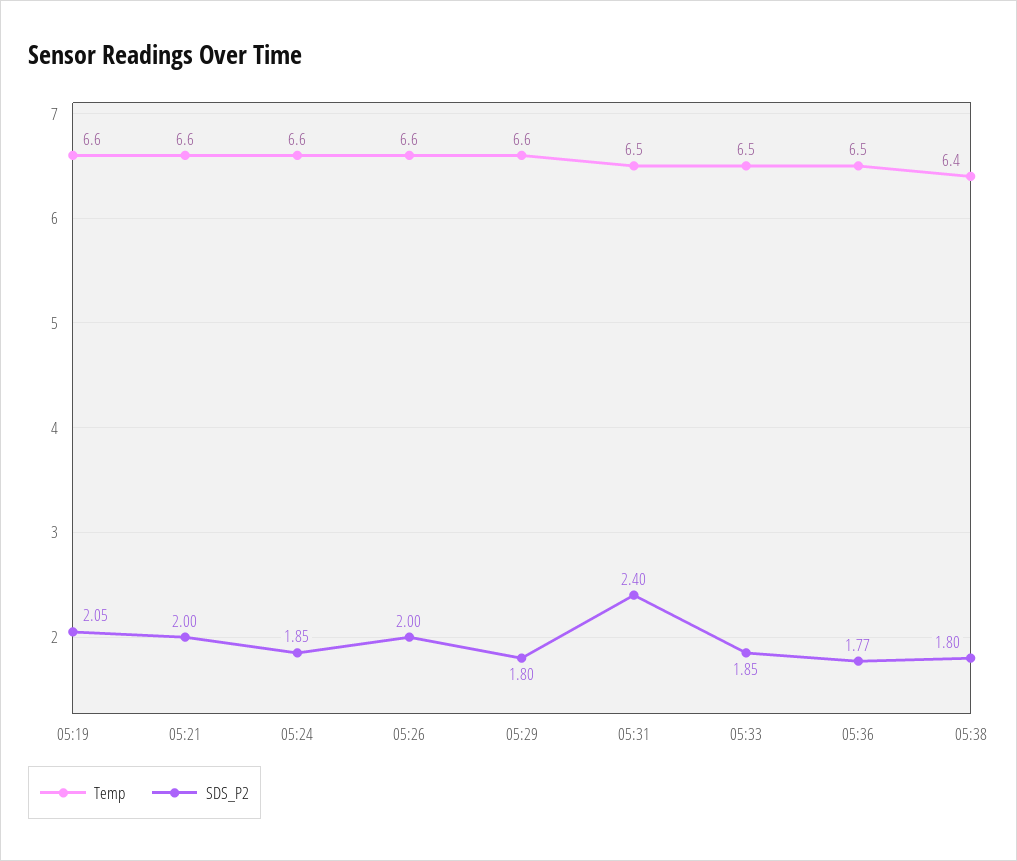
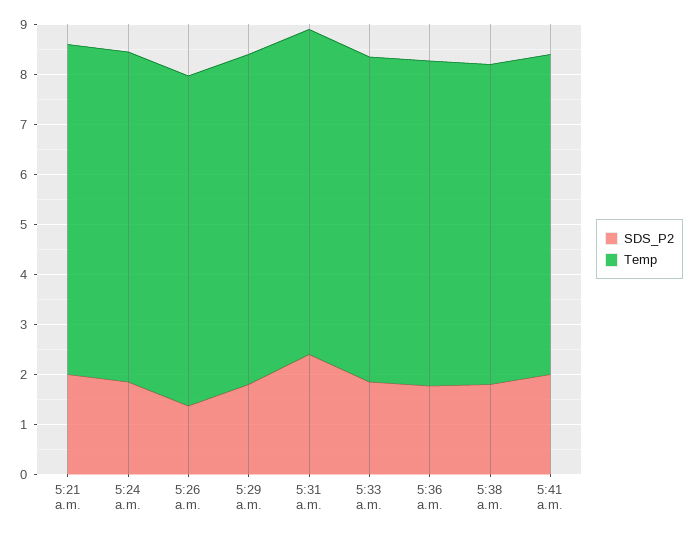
Temp, 05:19: 6.6 -> none
SDS_P2, 05:19: 2.05 -> none
SDS_P2, 05:26: 2 -> 1.4
SDS_P2, 5:41 a.m.: none -> 2
Temp, 5:41 a.m.: none -> 6.4

